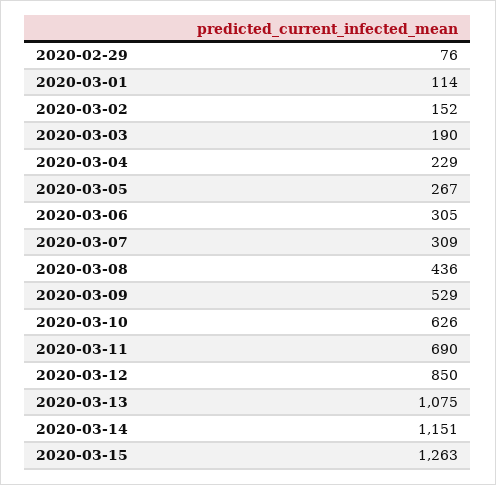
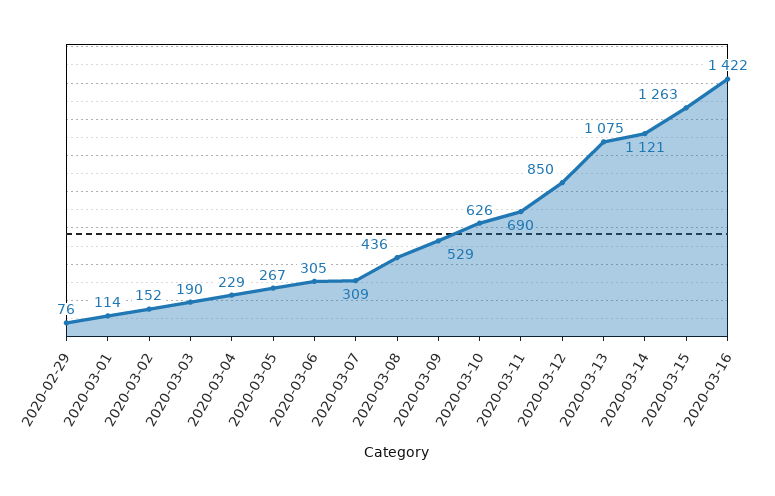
2020-03-14: 1151 -> 1121
2020-03-16: none -> 1422

